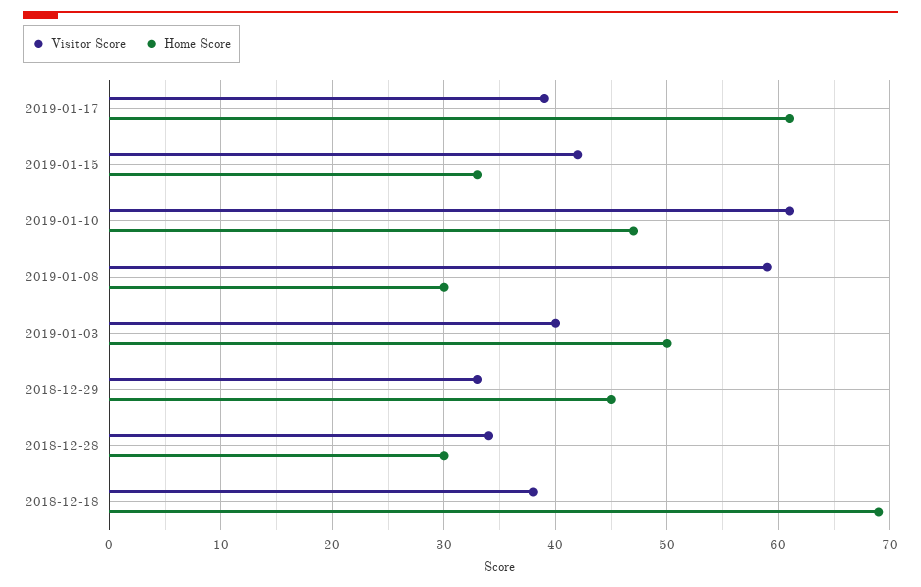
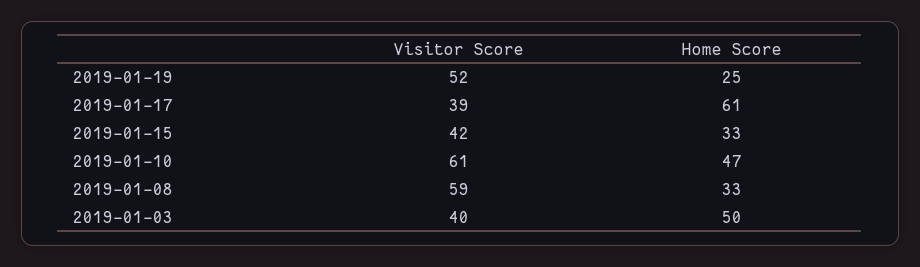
Home Score, 2019-01-08: 30 -> 33
Visitor Score, 2018-12-29: 33 -> none
Home Score, 2018-12-29: 45 -> none
Visitor Score, 2018-12-28: 34 -> none
Home Score, 2018-12-28: 30 -> none
Visitor Score, 2018-12-18: 38 -> none
Home Score, 2018-12-18: 69 -> none
Visitor Score, 2019-01-19: none -> 52
Home Score, 2019-01-19: none -> 25

